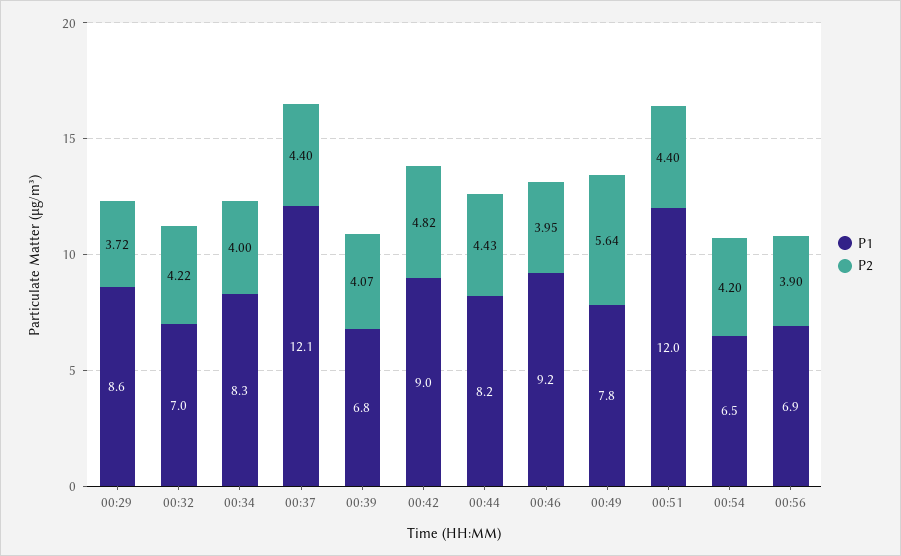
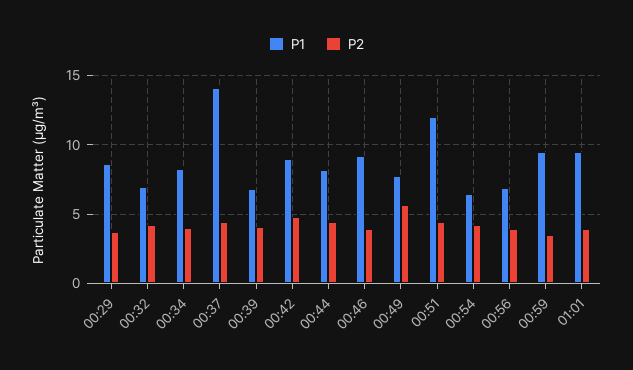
P1, 00:37: 12.1 -> 14
P1, 00:59: none -> 9.5
P2, 00:59: none -> 3.5
P1, 01:01: none -> 9.5
P2, 01:01: none -> 4

